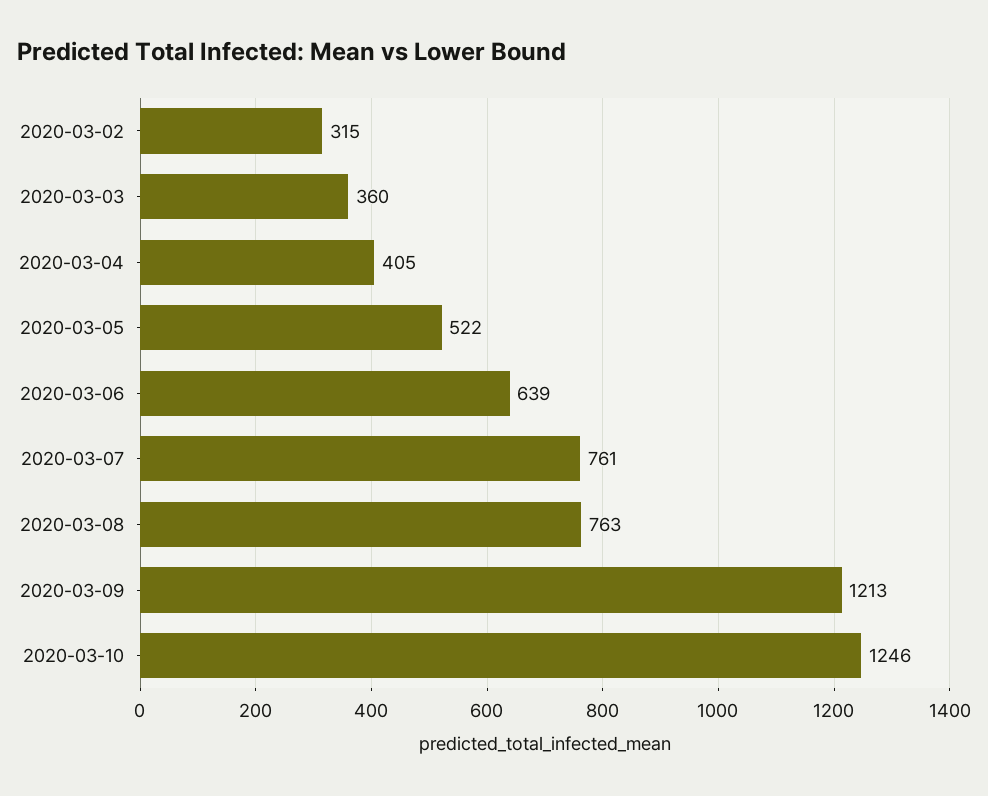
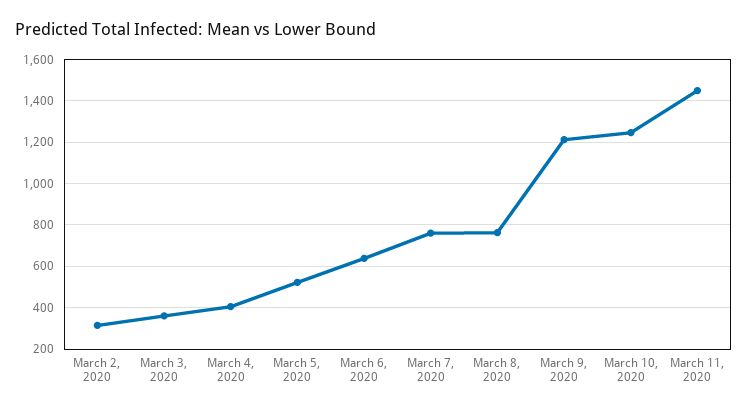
March 11, 2020: none -> 1450

